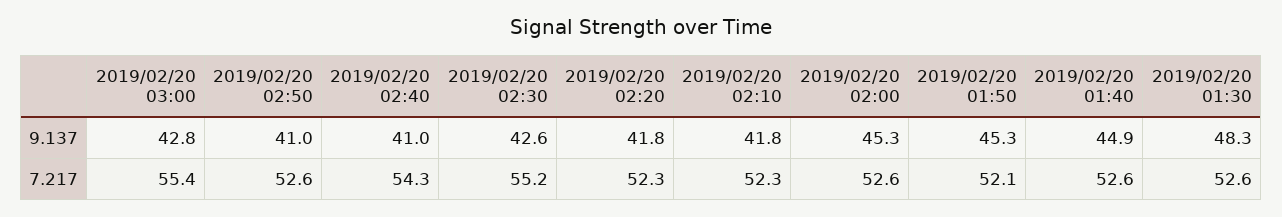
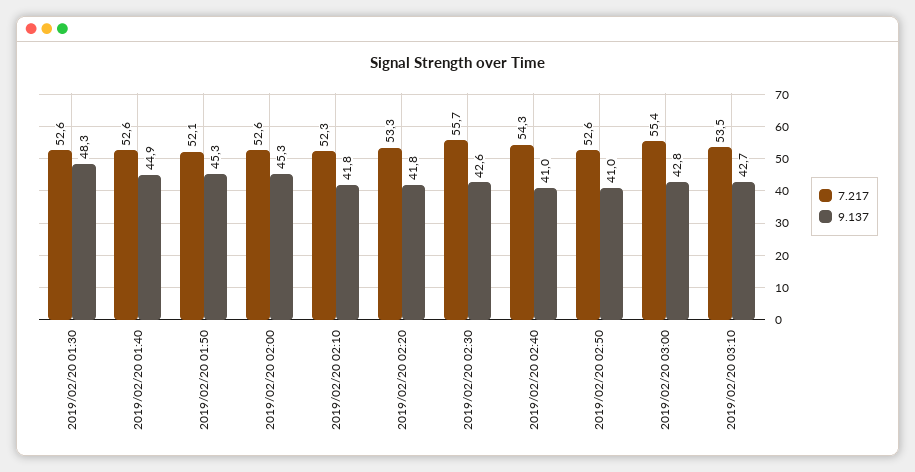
7.217, 2019/02/20 02:30: 55.2 -> 55.7
7.217, 2019/02/20 02:20: 52.3 -> 53.3
7.217, 2019/02/20 03:10: none -> 53.5
9.137, 2019/02/20 03:10: none -> 42.7

